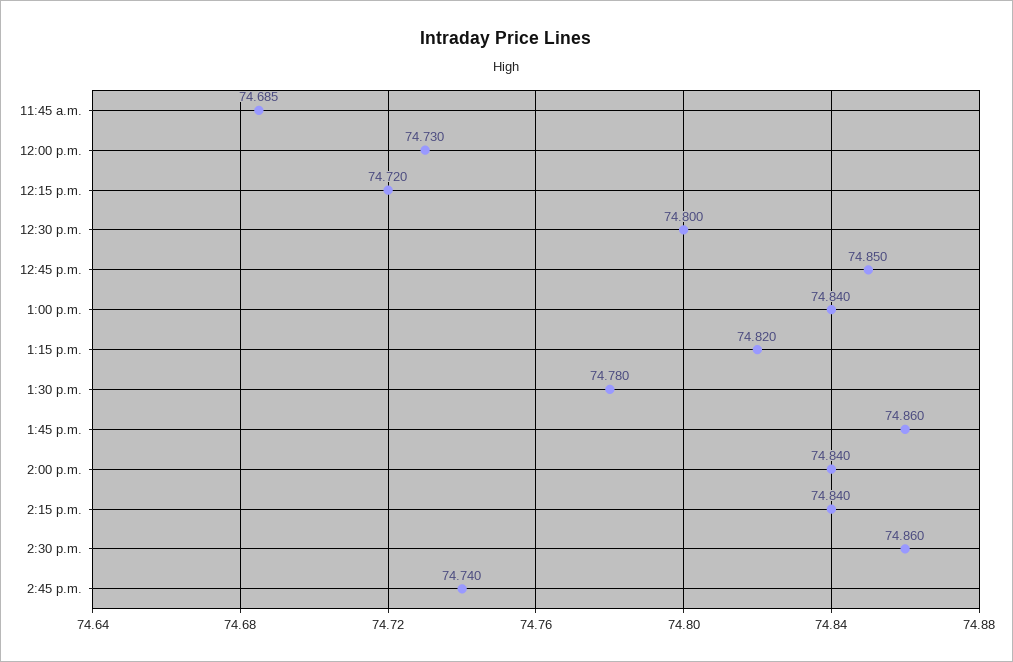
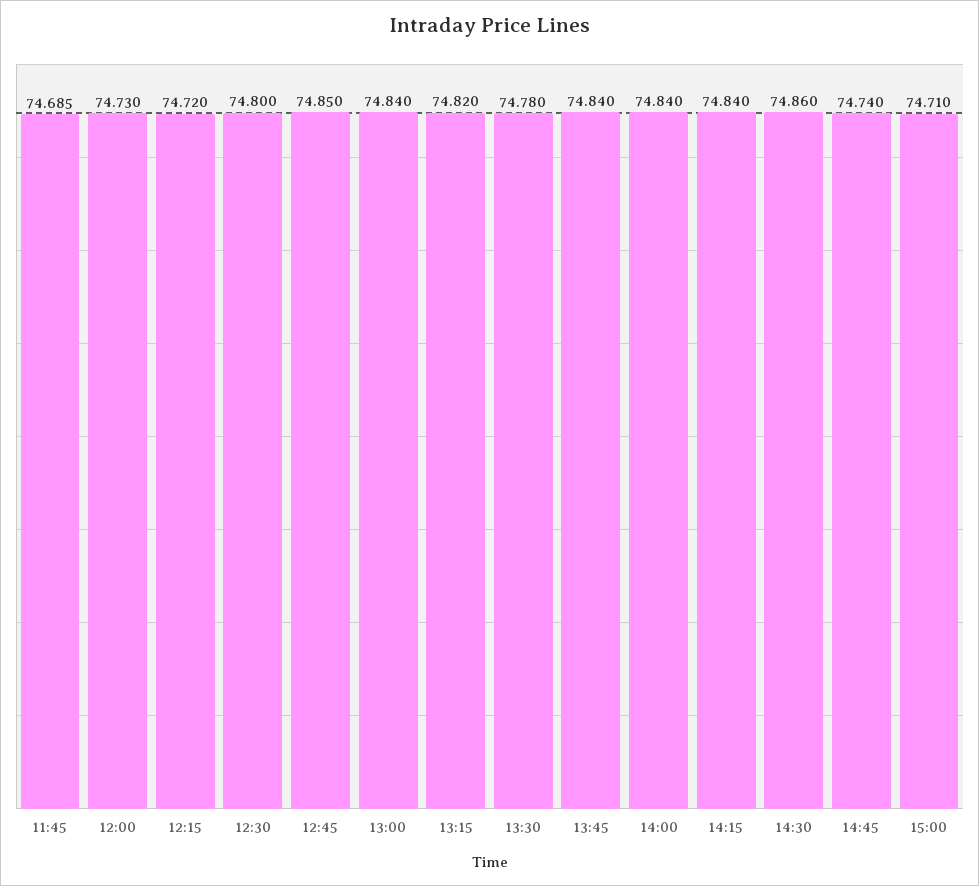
1:45 p.m.: 74.86 -> 74.84
15:00: none -> 74.71

